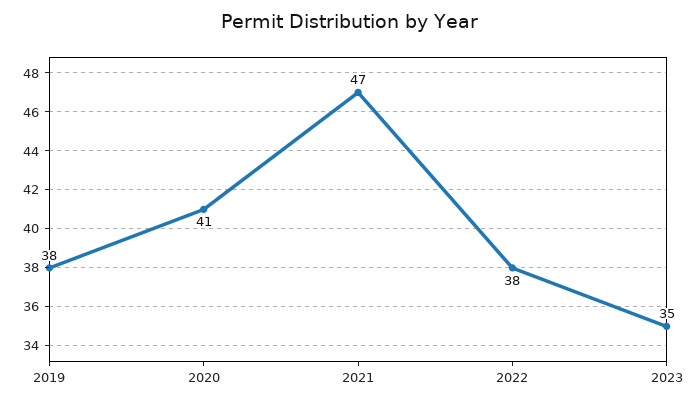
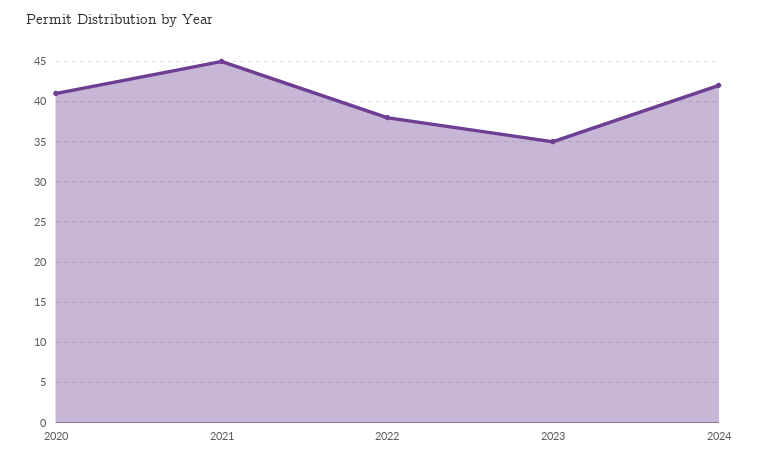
2019: 38 -> none
2021: 47 -> 45
2024: none -> 42

